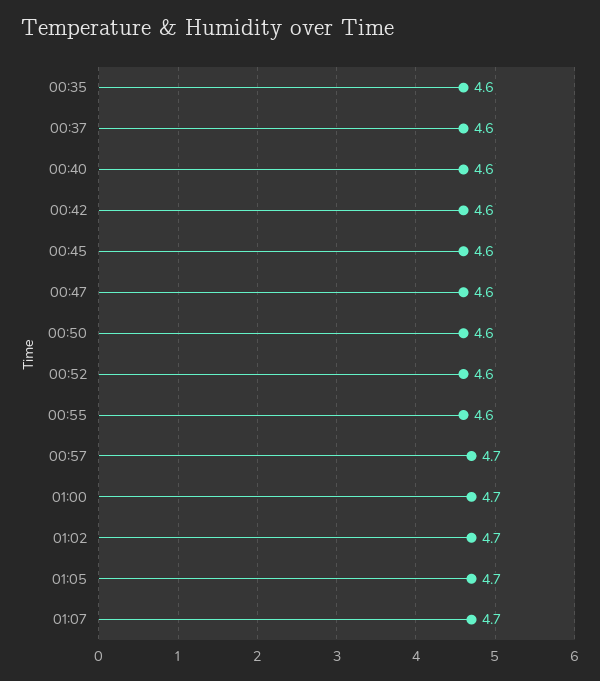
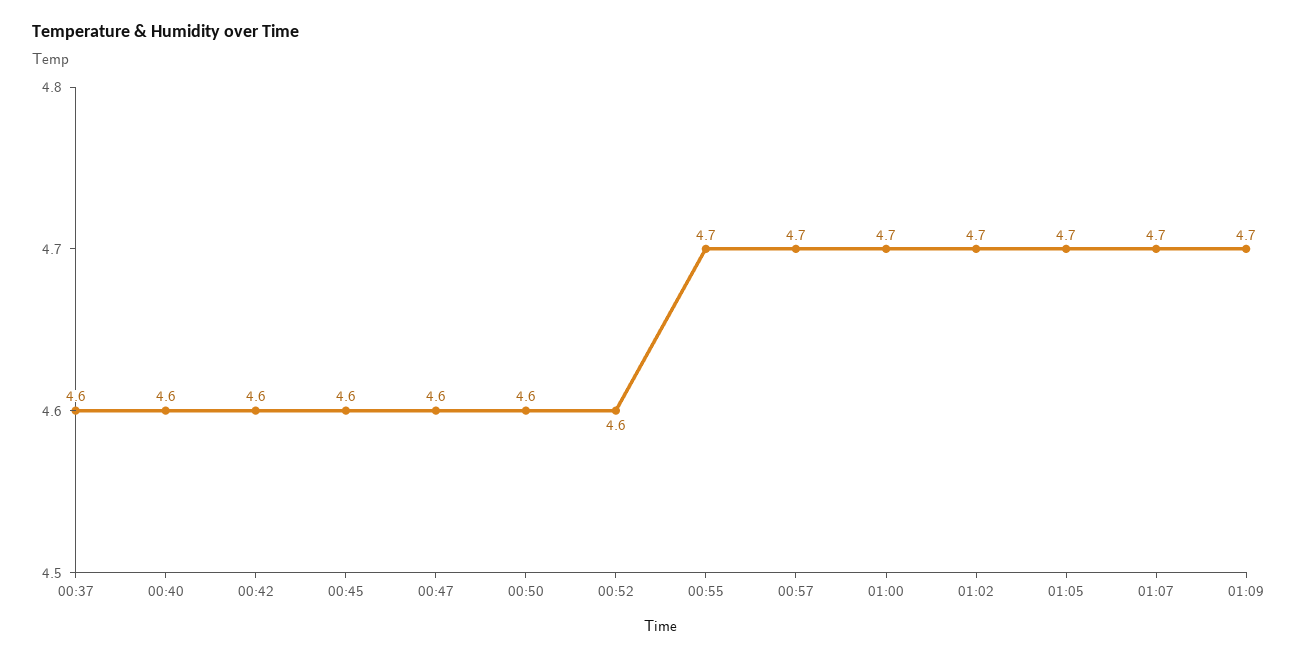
00:35: 4.6 -> none
00:55: 4.6 -> 4.7
01:09: none -> 4.7

